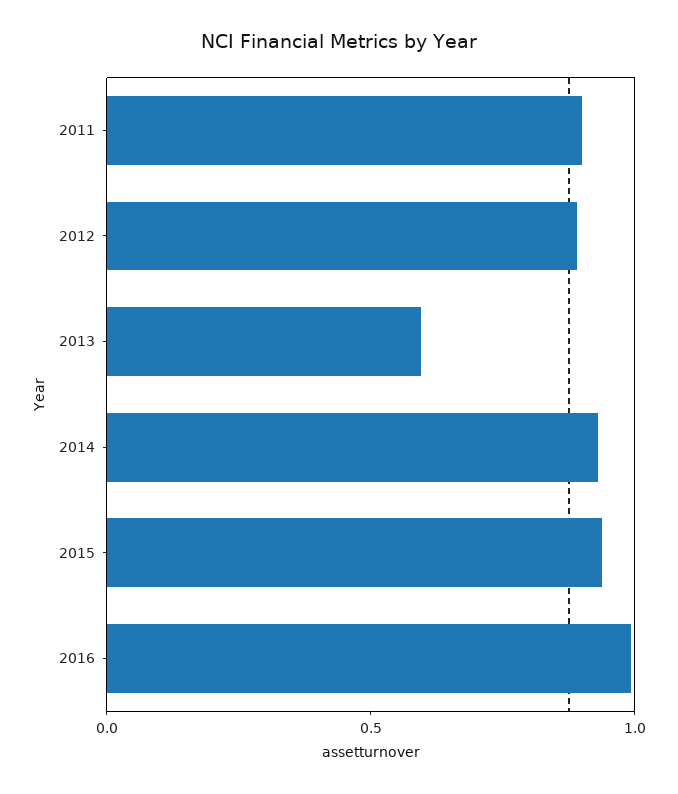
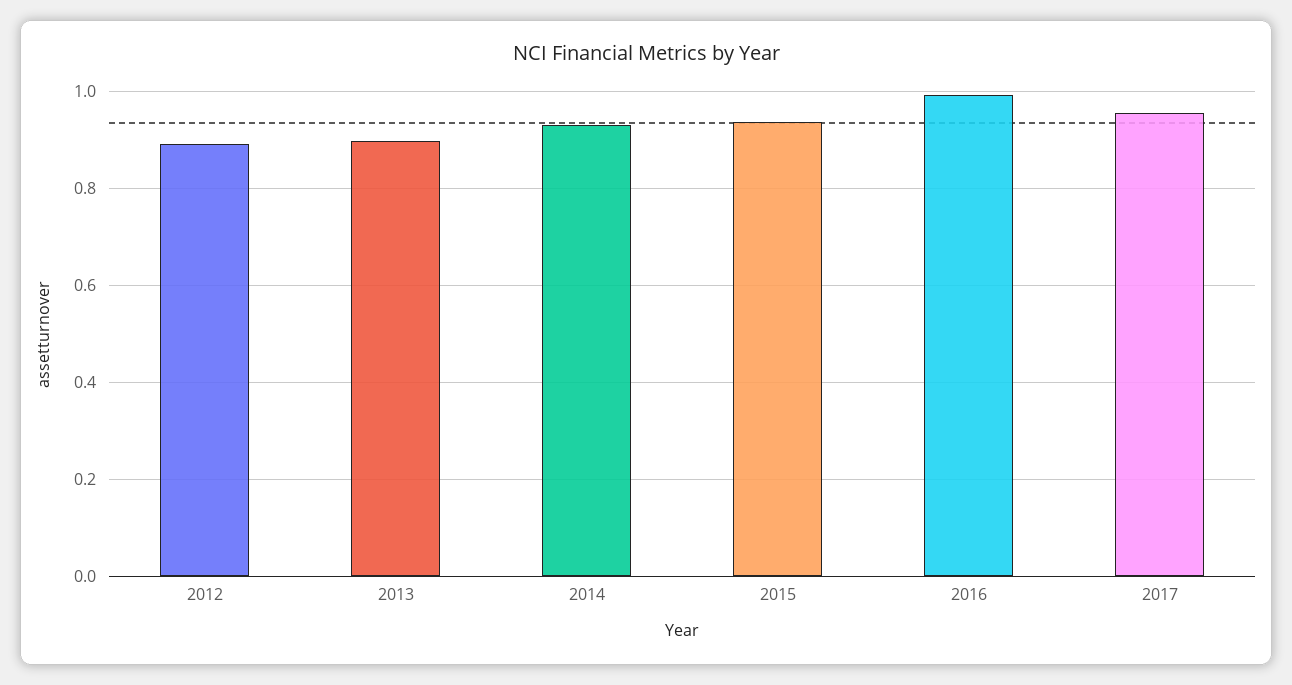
2011: 0.9 -> none
2013: 0.6 -> 0.9
2017: none -> 0.96

